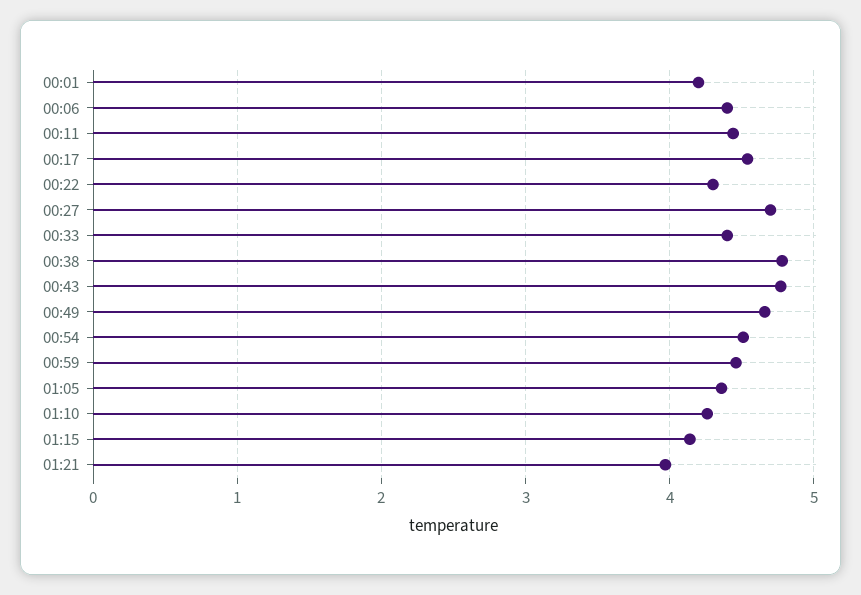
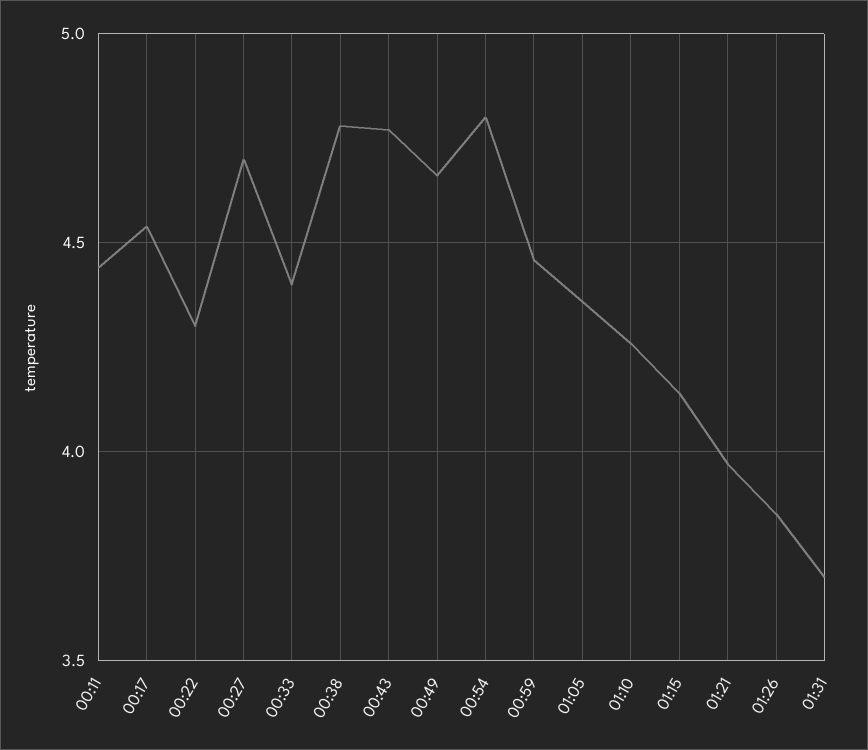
00:01: 4.2 -> none
00:06: 4.4 -> none
00:54: 4.5 -> 4.8
01:26: none -> 3.85
01:31: none -> 3.7

